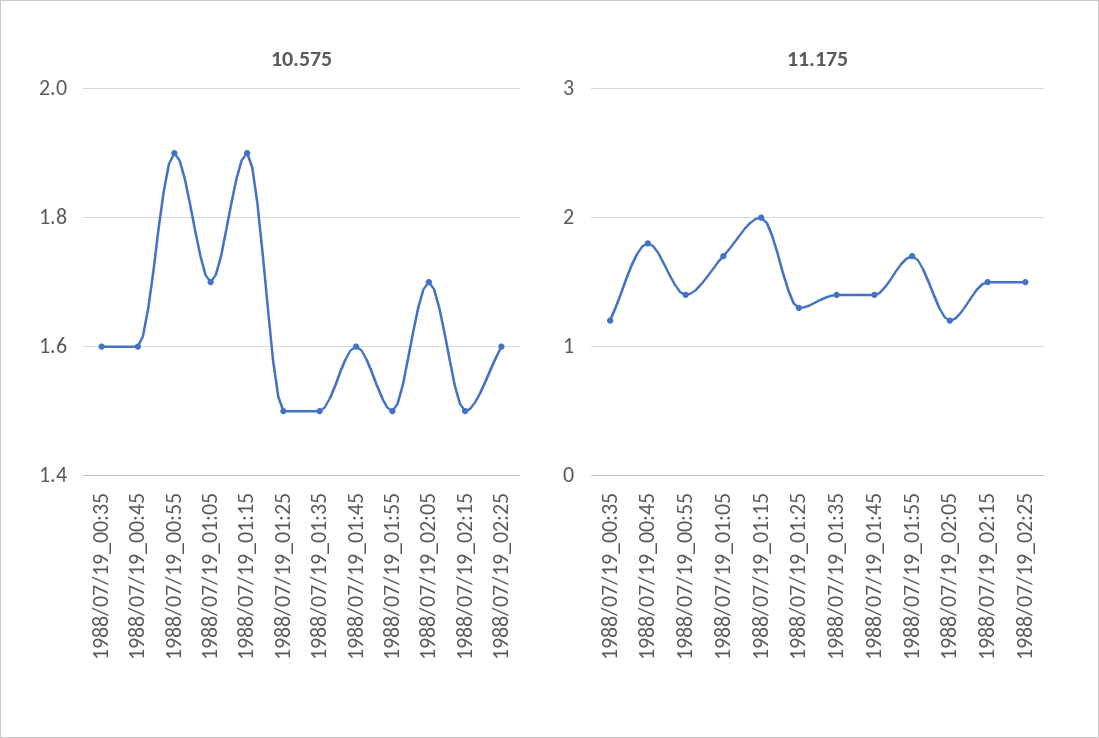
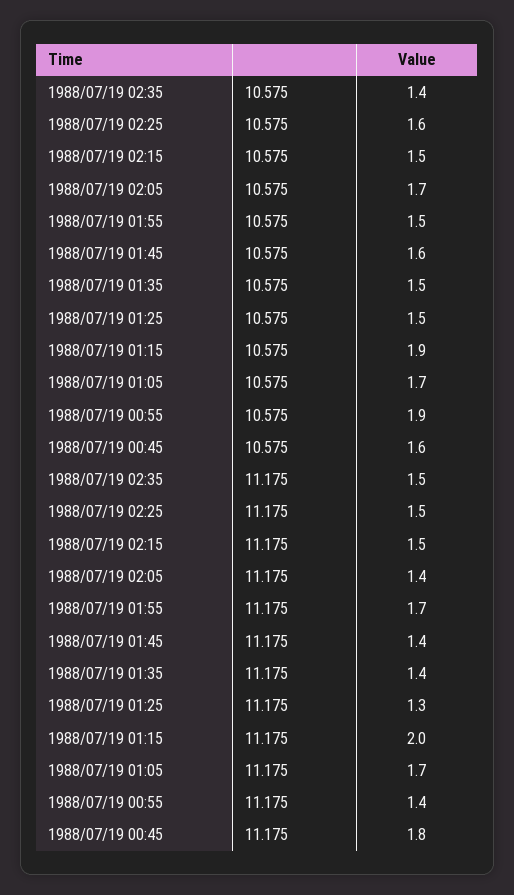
10.575, 1988/07/19_00:35: 1.6 -> none
11.175, 1988/07/19_00:35: 1.2 -> none
11.175, 1988/07/19_02:05: 1.2 -> 1.4
10.575, 1988/07/19 02:35: none -> 1.4
11.175, 1988/07/19 02:35: none -> 1.5

